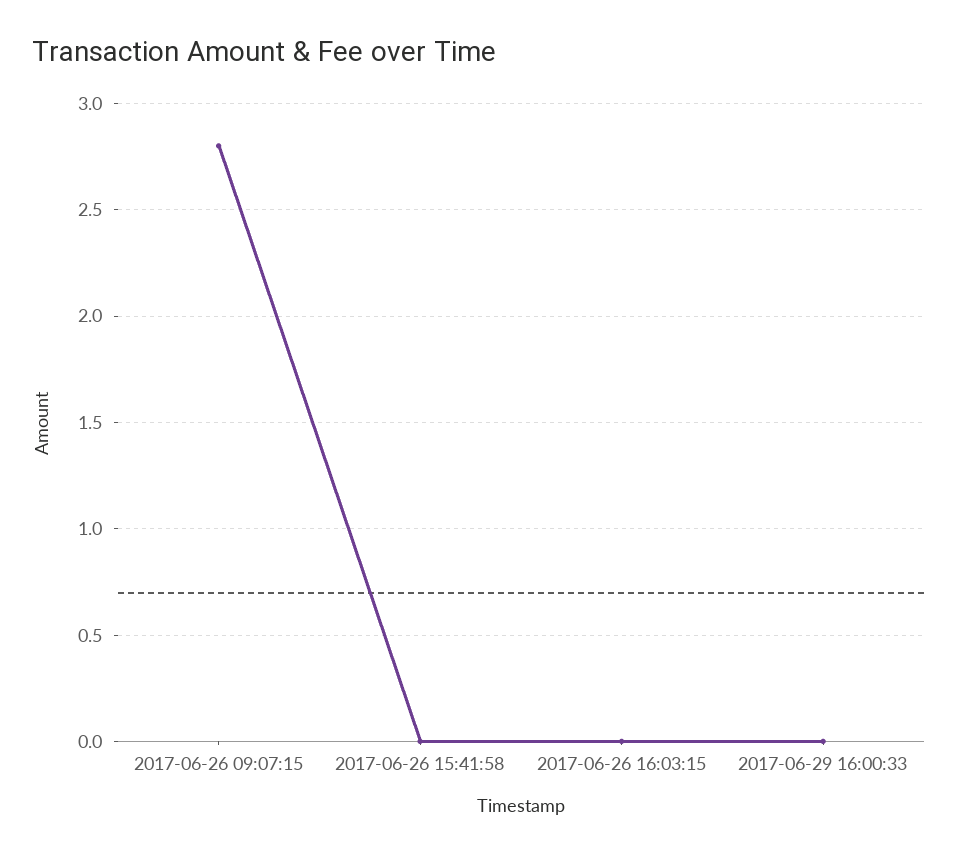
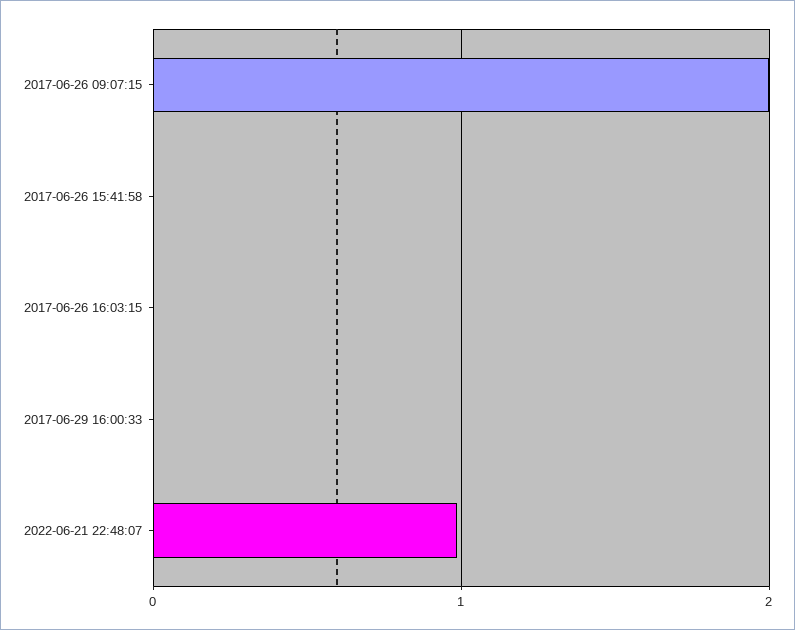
2017-06-26 09:07:15: 2.8 -> 2
2022-06-21 22:48:07: none -> 1

